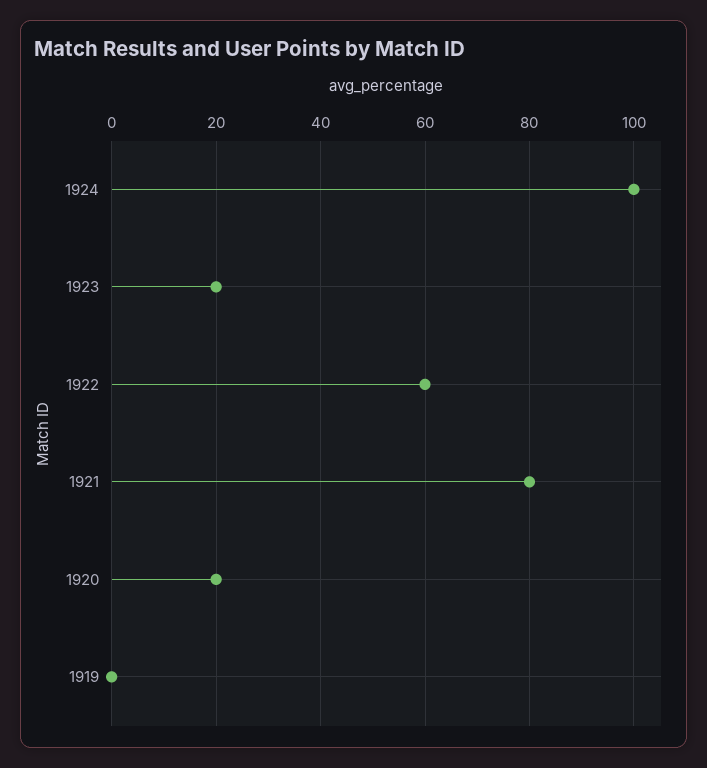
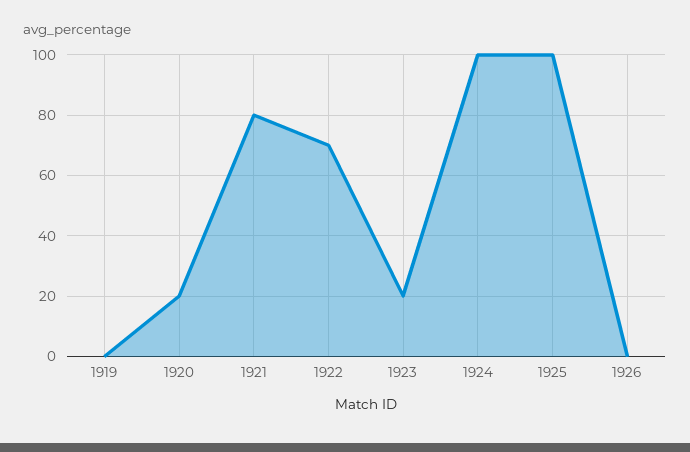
1922: 60 -> 70
1925: none -> 100
1926: none -> 0

